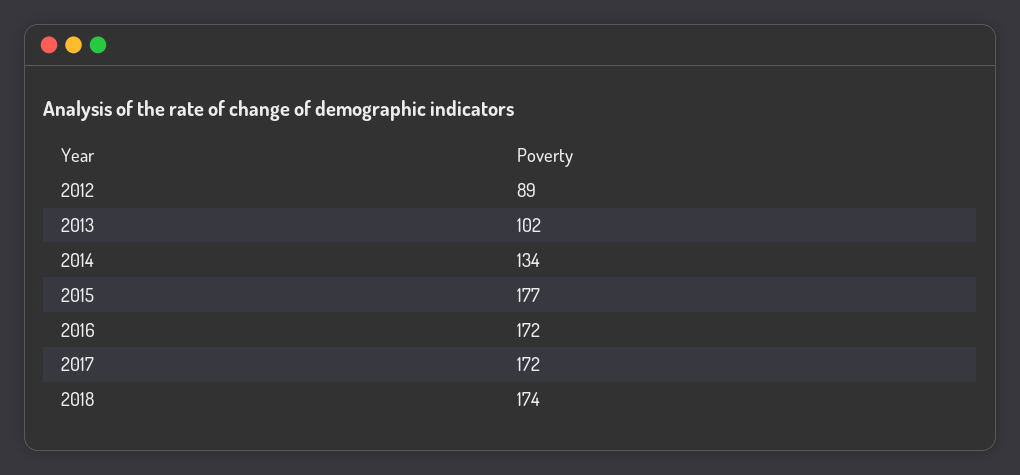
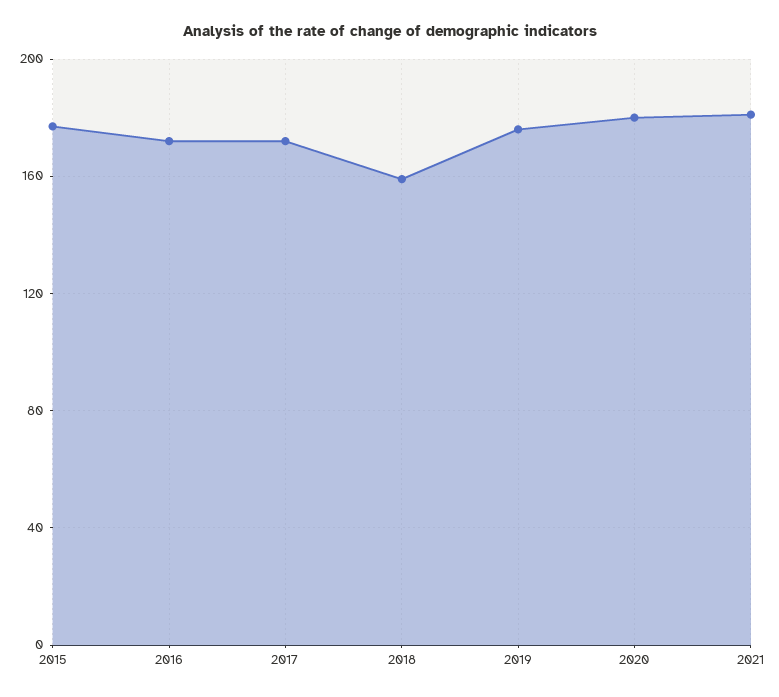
2012: 89 -> none
2013: 102 -> none
2014: 134 -> none
2018: 174 -> 160
2019: none -> 175
2020: none -> 180
2021: none -> 180

